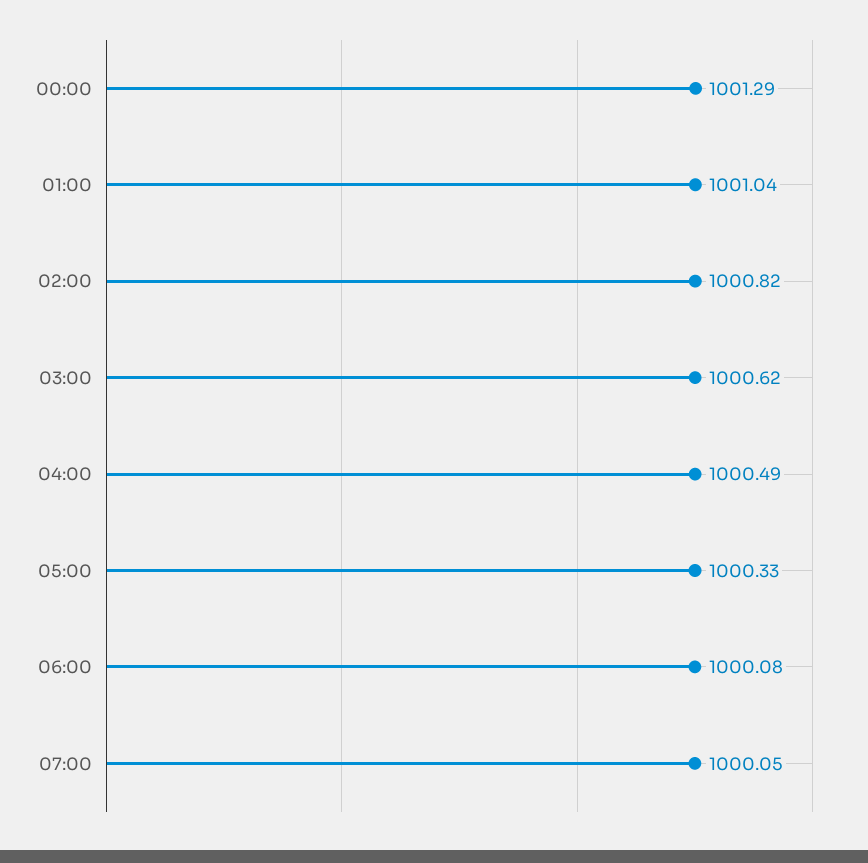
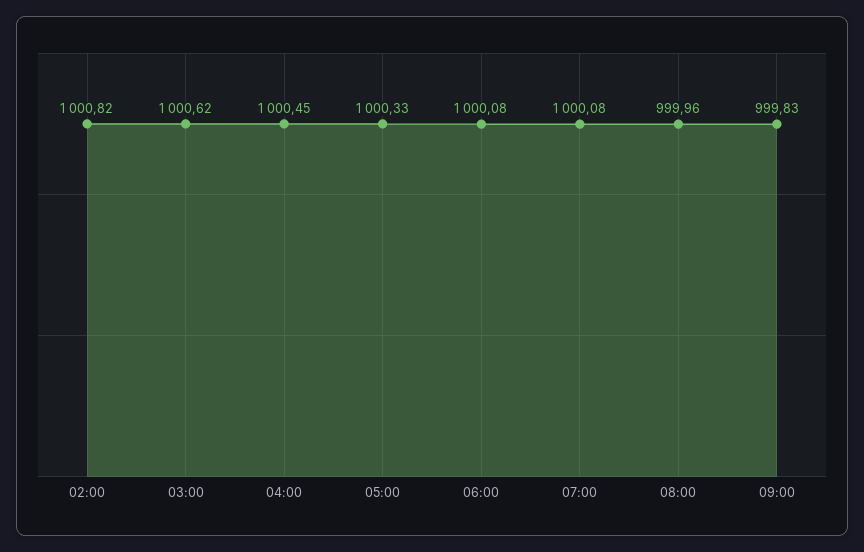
00:00: 1001.29 -> none
01:00: 1001.04 -> none
04:00: 1000.49 -> 1000.45
07:00: 1000.05 -> 1000.08
08:00: none -> 999.96
09:00: none -> 999.83

